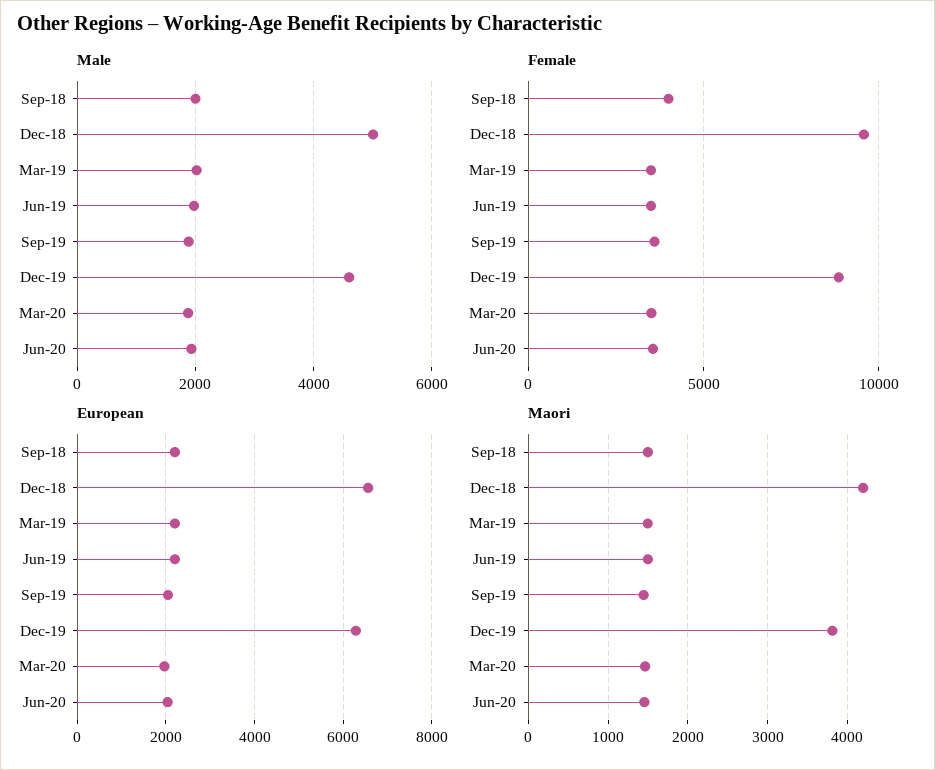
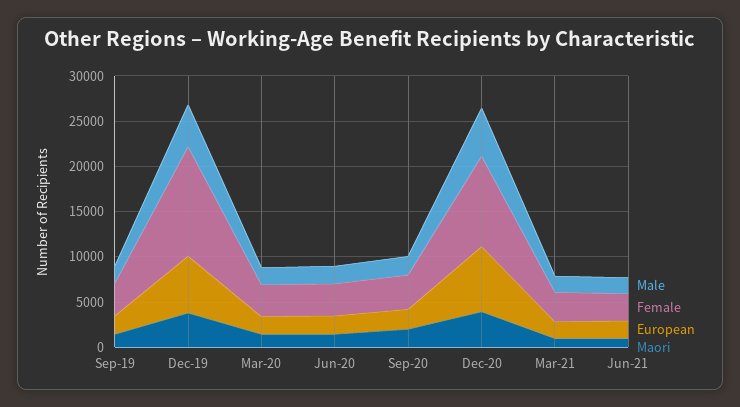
Male, Sep-18: 2000 -> none
Male, Dec-18: 5000 -> none
Male, Mar-19: 2000 -> none
Male, Jun-19: 2000 -> none
Female, Sep-18: 4000 -> none
Female, Dec-18: 9500 -> none
Female, Mar-19: 3500 -> none
Female, Jun-19: 3500 -> none
Female, Dec-19: 9000 -> 12000
European, Sep-18: 2200 -> none
European, Dec-18: 6600 -> none
European, Mar-19: 2200 -> none
European, Jun-19: 2200 -> none
Maori, Sep-18: 1500 -> none
Maori, Dec-18: 4200 -> none
Maori, Mar-19: 1500 -> none
Maori, Jun-19: 1500 -> none
Male, Sep-20: none -> 2000
Female, Sep-20: none -> 4000
European, Sep-20: none -> 2000
Maori, Sep-20: none -> 2000
Male, Dec-20: none -> 5000
Female, Dec-20: none -> 10000
European, Dec-20: none -> 7000
Maori, Dec-20: none -> 4000
Male, Mar-21: none -> 2000
Female, Mar-21: none -> 3000
European, Mar-21: none -> 2000
Maori, Mar-21: none -> 1000
Male, Jun-21: none -> 2000
Female, Jun-21: none -> 3000
European, Jun-21: none -> 2000
Maori, Jun-21: none -> 1000

